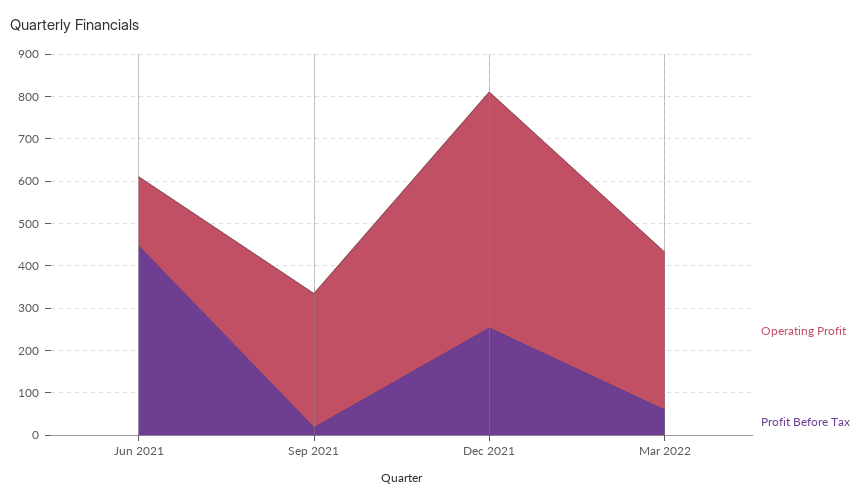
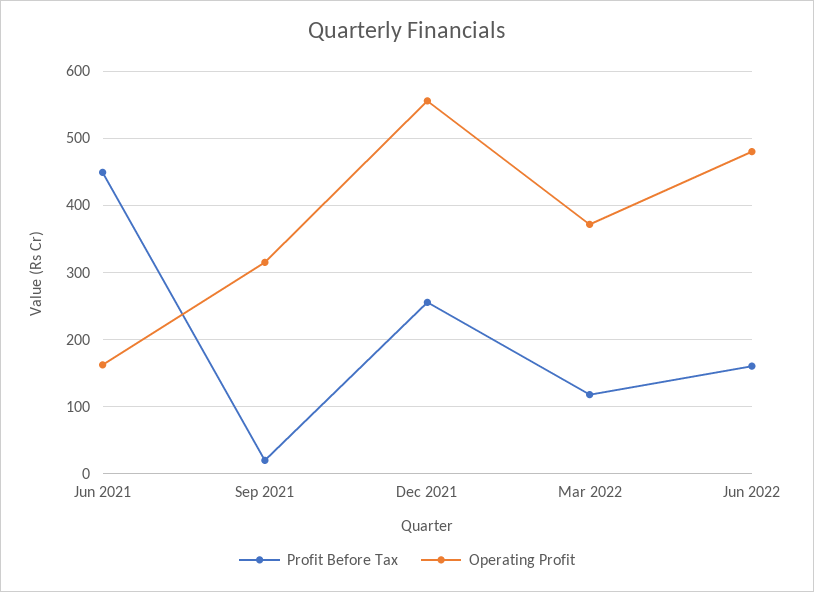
Profit Before Tax, Mar 2022: 60 -> 120
Profit Before Tax, Jun 2022: none -> 160
Operating Profit, Jun 2022: none -> 480

